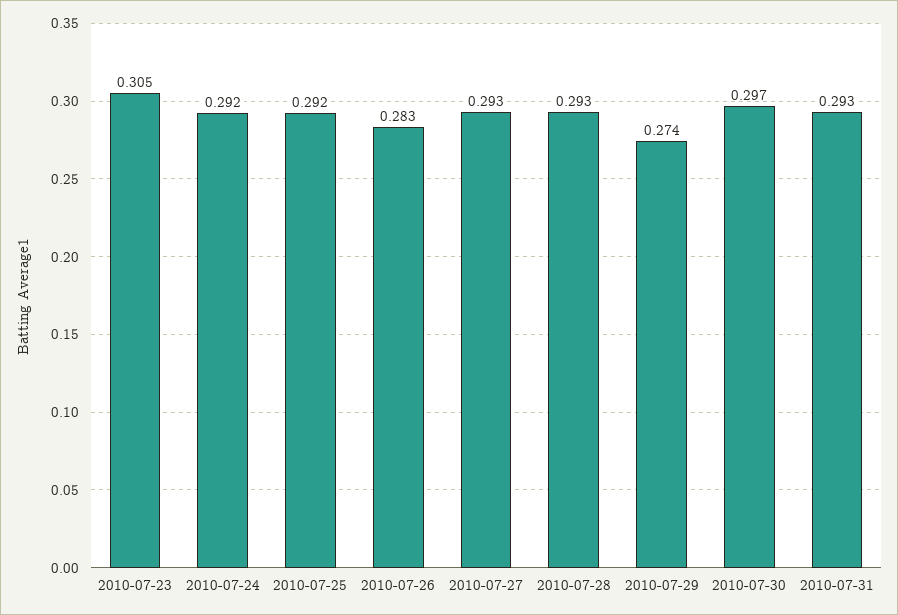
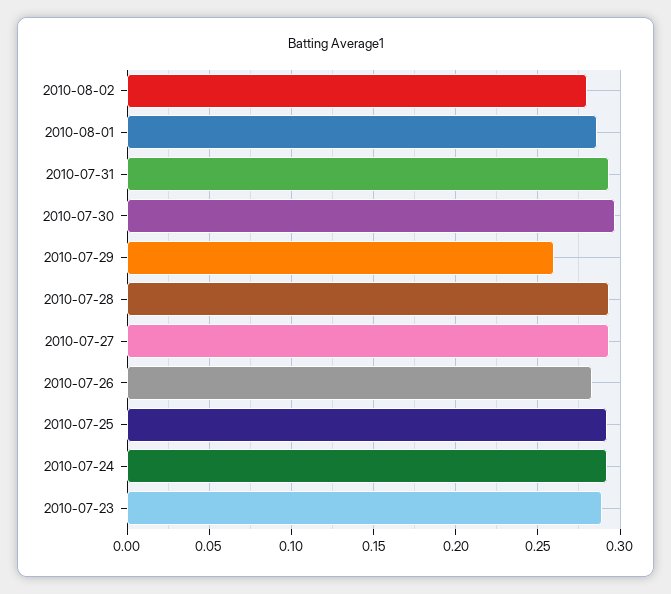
2010-07-23: 0.305 -> 0.29
2010-07-29: 0.274 -> 0.26
2010-08-02: none -> 0.28
2010-08-01: none -> 0.285

